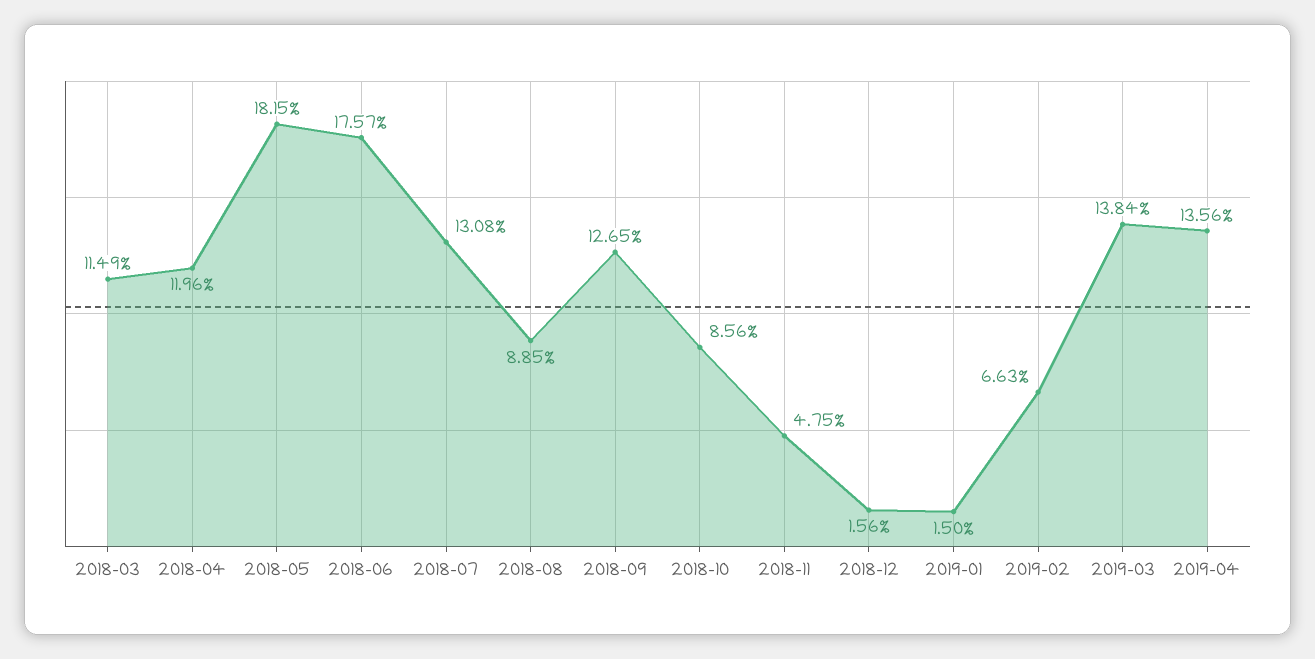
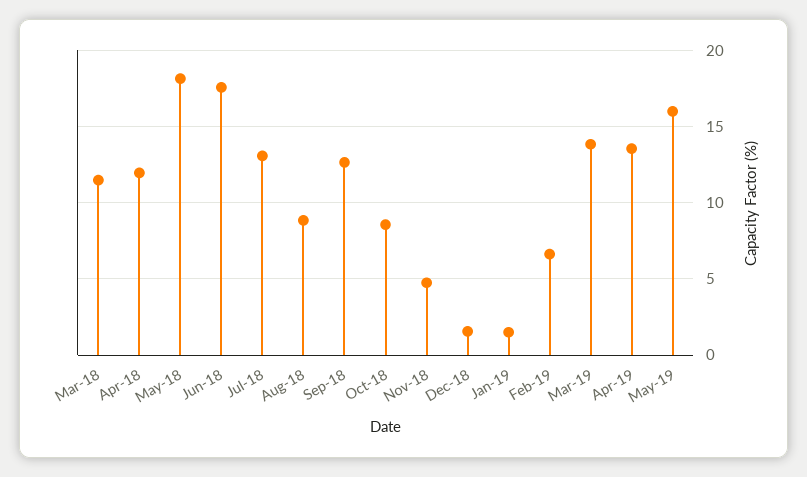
May-19: none -> 16

